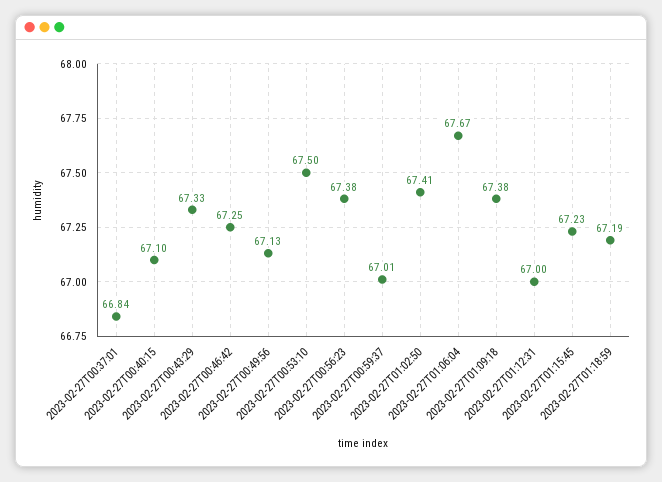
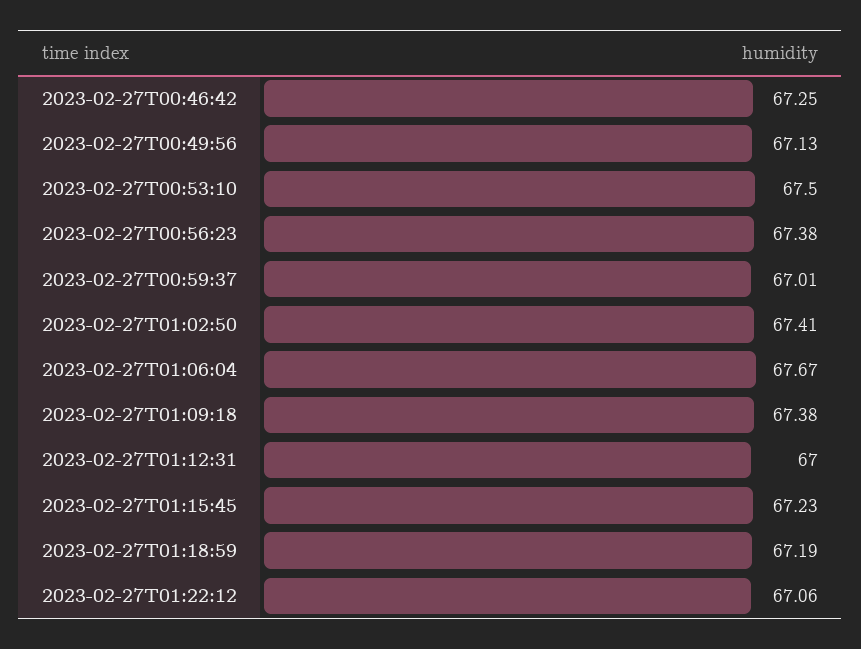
2023-02-27T00:37:01: 66.84 -> none
2023-02-27T00:40:15: 67.1 -> none
2023-02-27T00:43:29: 67.33 -> none
2023-02-27T01:22:12: none -> 67.06

